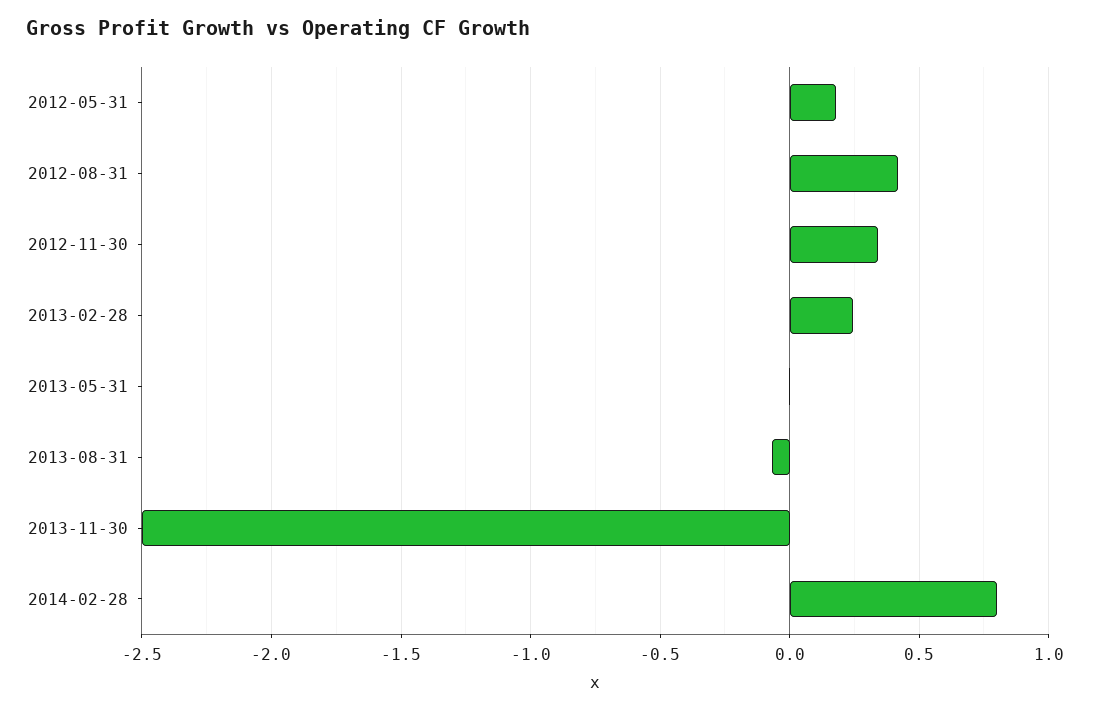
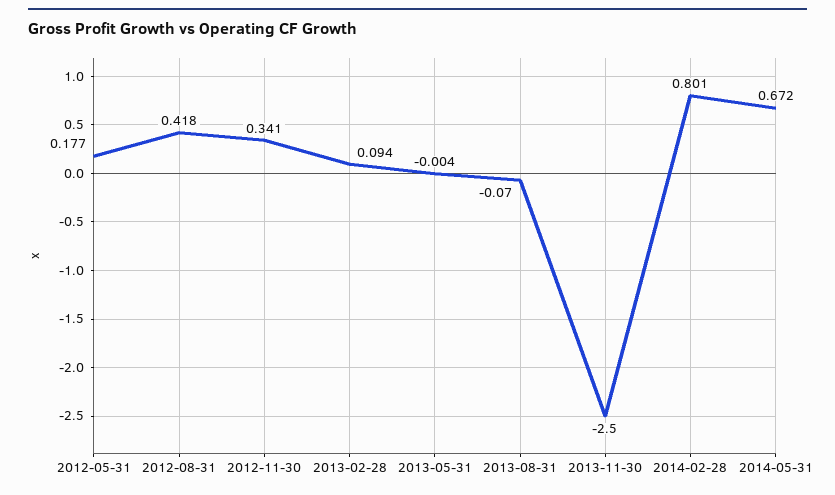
2013-02-28: 0.25 -> 0.094
2014-05-31: none -> 0.672

